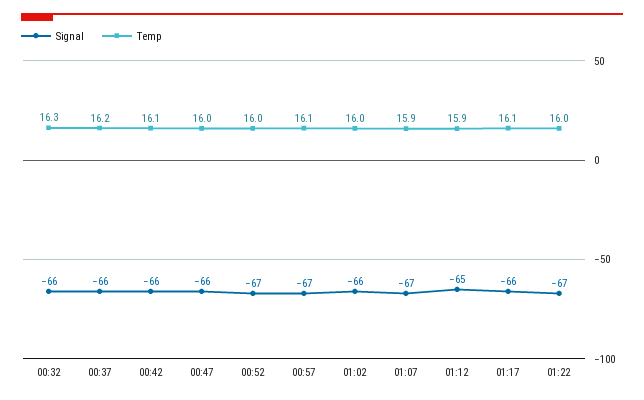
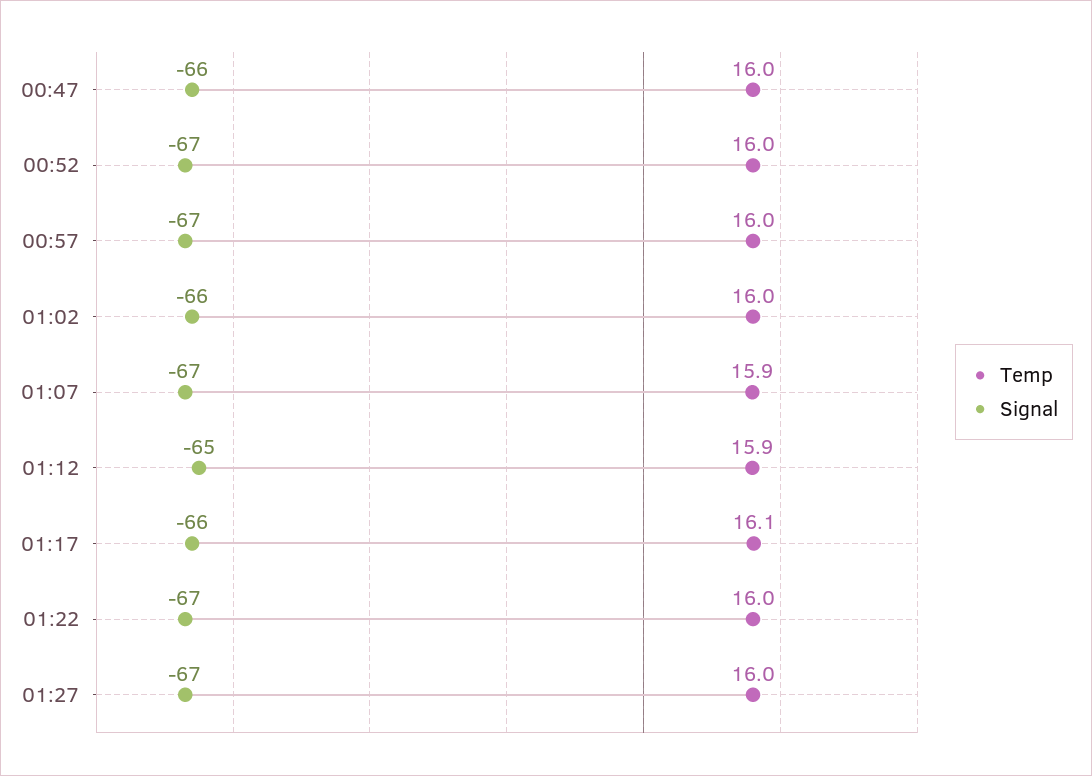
Signal, 00:32: -66 -> none
Temp, 00:32: 16.3 -> none
Signal, 00:37: -66 -> none
Temp, 00:37: 16.2 -> none
Signal, 00:42: -66 -> none
Temp, 00:42: 16.1 -> none
Temp, 00:57: 16.1 -> 16
Temp, 01:27: none -> 16
Signal, 01:27: none -> -67

